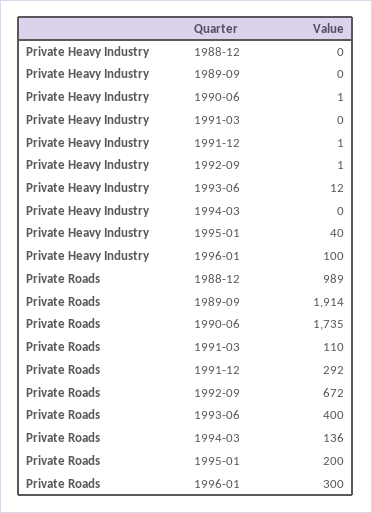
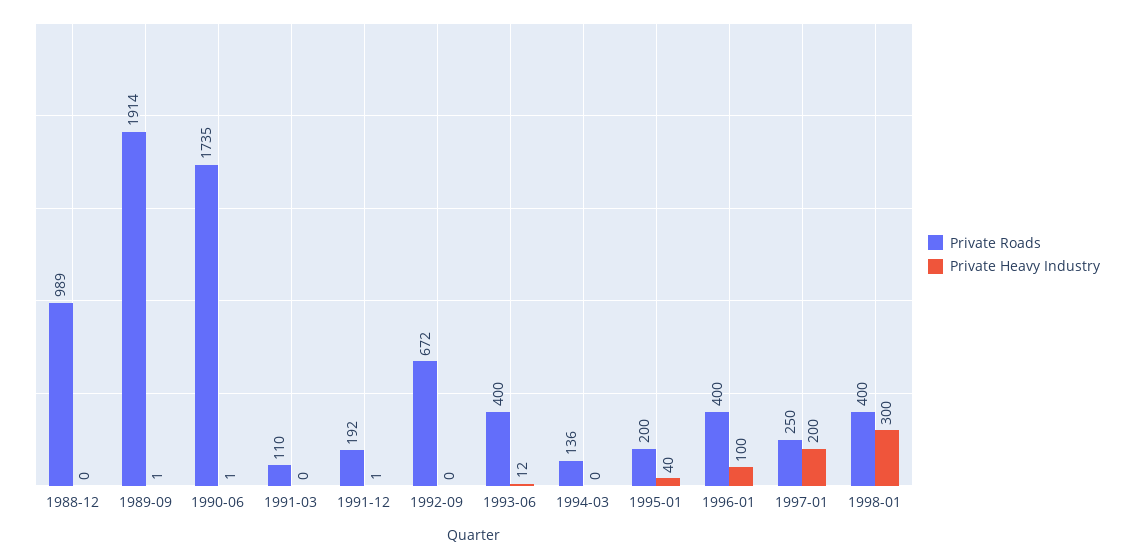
Private Heavy Industry, 1989-09: 0 -> 1
Private Heavy Industry, 1992-09: 1 -> 0
Private Roads, 1991-12: 292 -> 192
Private Roads, 1996-01: 300 -> 400
Private Roads, 1997-01: none -> 250
Private Heavy Industry, 1997-01: none -> 200
Private Roads, 1998-01: none -> 400
Private Heavy Industry, 1998-01: none -> 300

